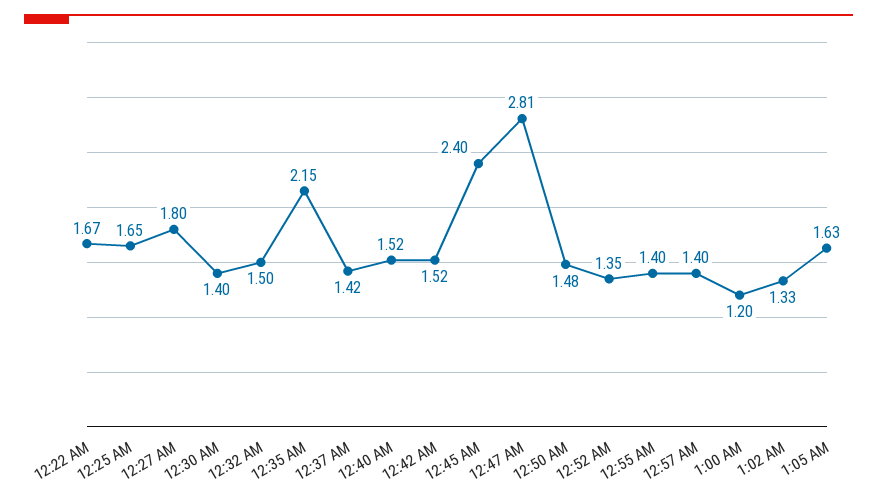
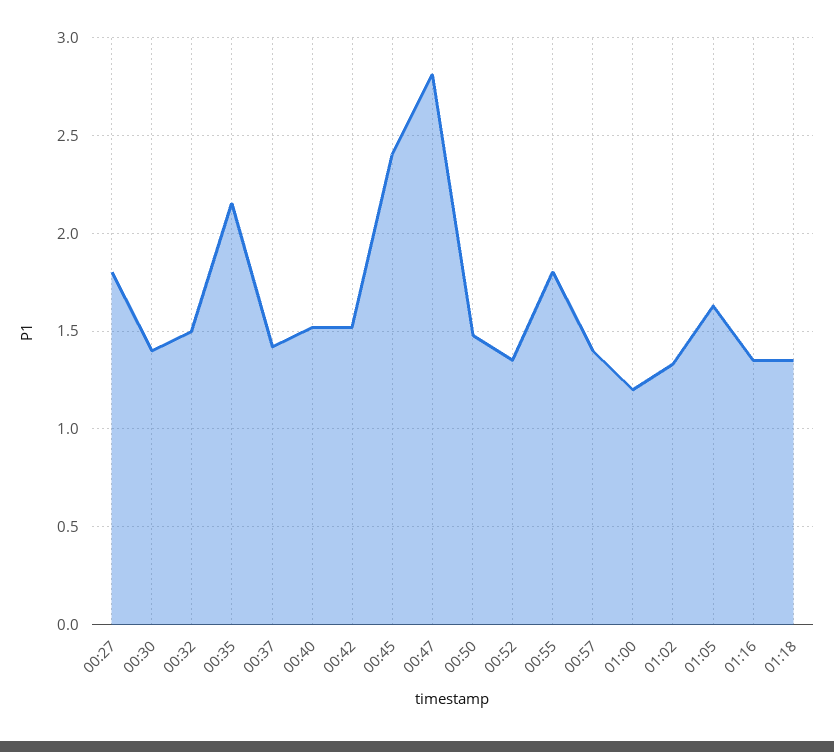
12:22 AM: 1.67 -> none
12:25 AM: 1.65 -> none
12:55 AM: 1.4 -> 1.8
01:16: none -> 1.35
01:18: none -> 1.35

